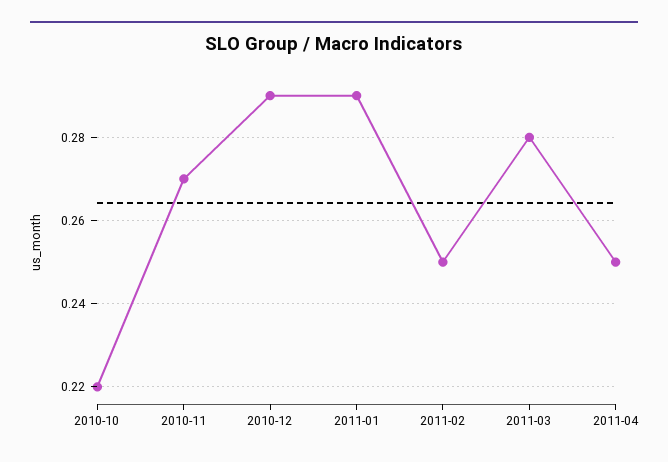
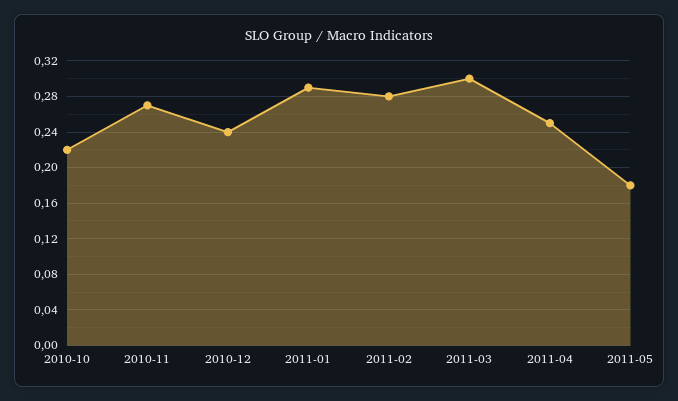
2010-12: 0.29 -> 0.24
2011-02: 0.25 -> 0.28
2011-03: 0.28 -> 0.3
2011-05: none -> 0.18

